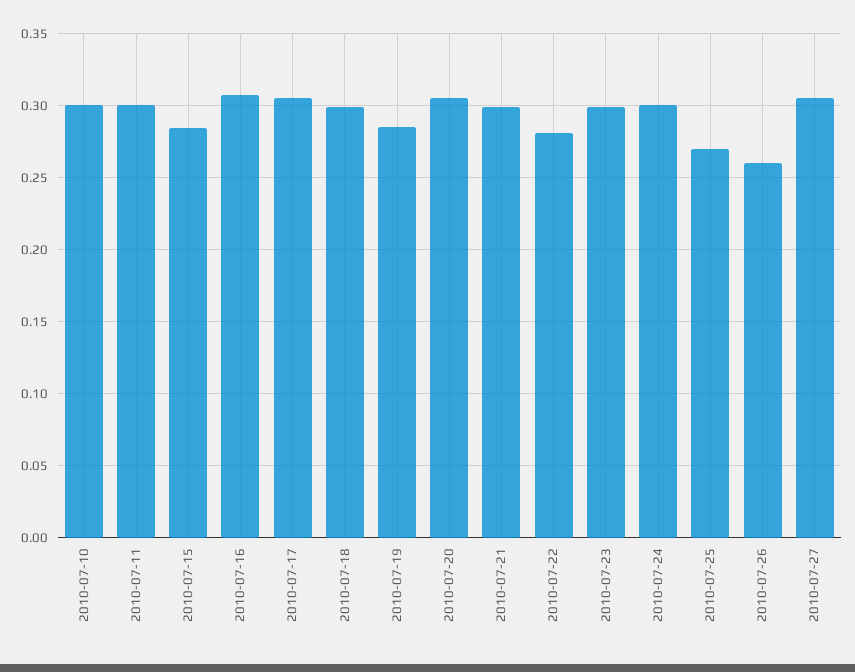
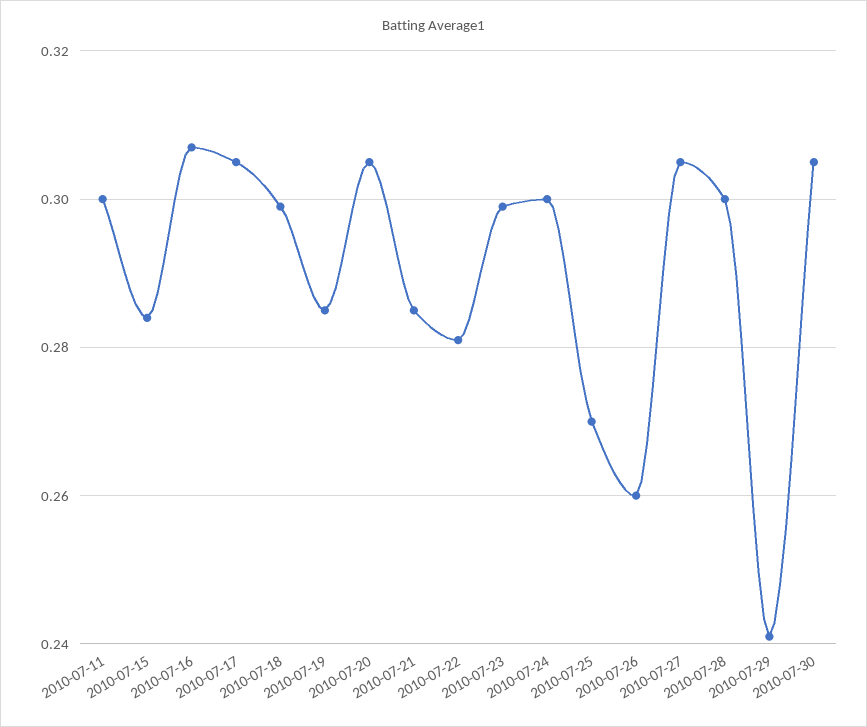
2010-07-10: 0.3 -> none
2010-07-21: 0.3 -> 0.285
2010-07-28: none -> 0.3
2010-07-29: none -> 0.24
2010-07-30: none -> 0.305

